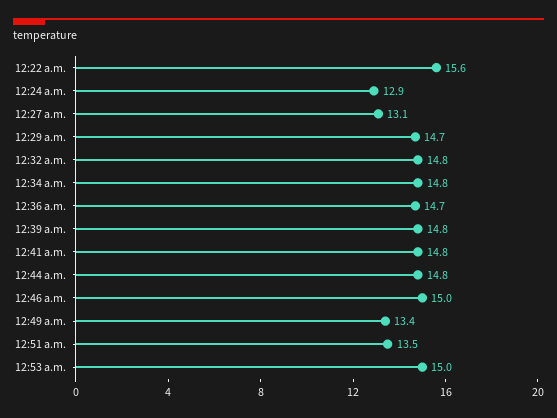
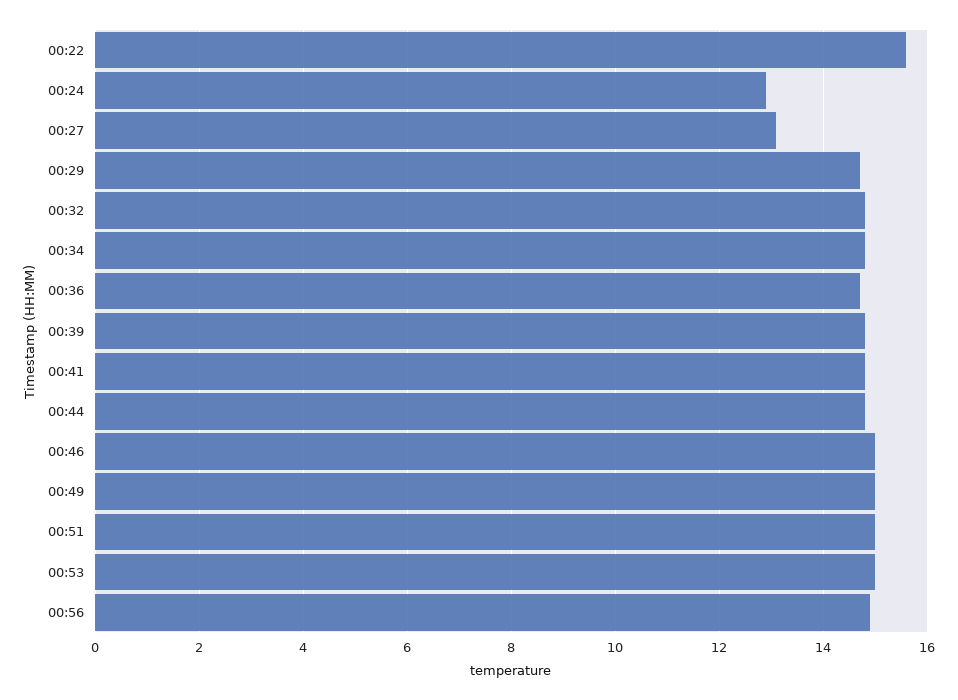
12:49 a.m.: 13.4 -> 15
12:51 a.m.: 13.5 -> 15
00:56: none -> 15

